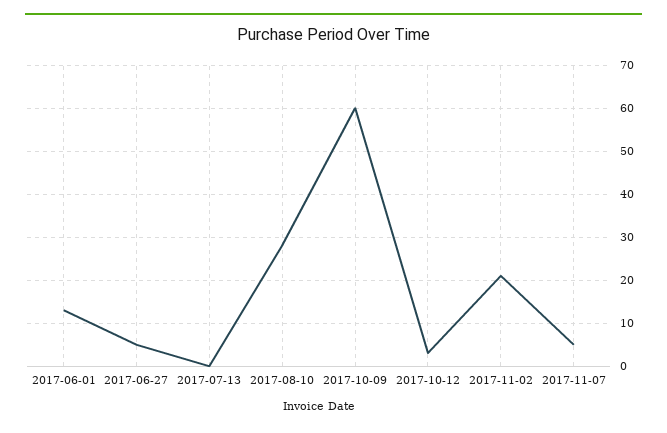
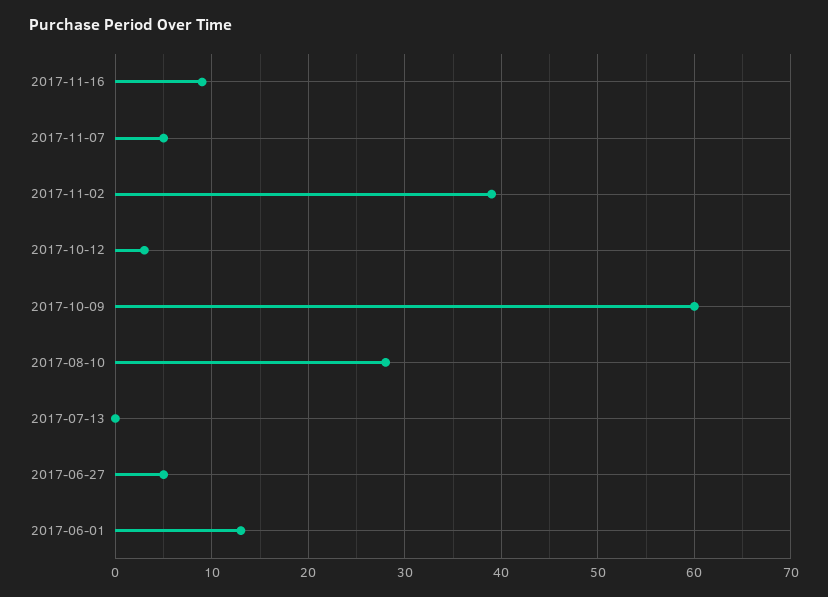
2017-11-02: 20 -> 39
2017-11-16: none -> 9

